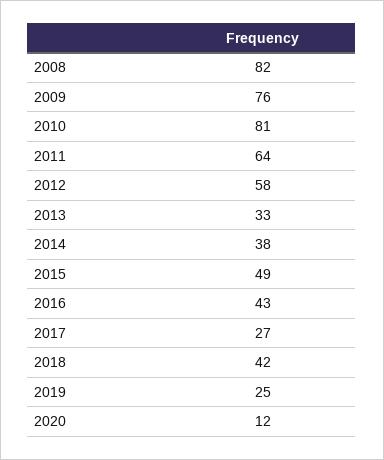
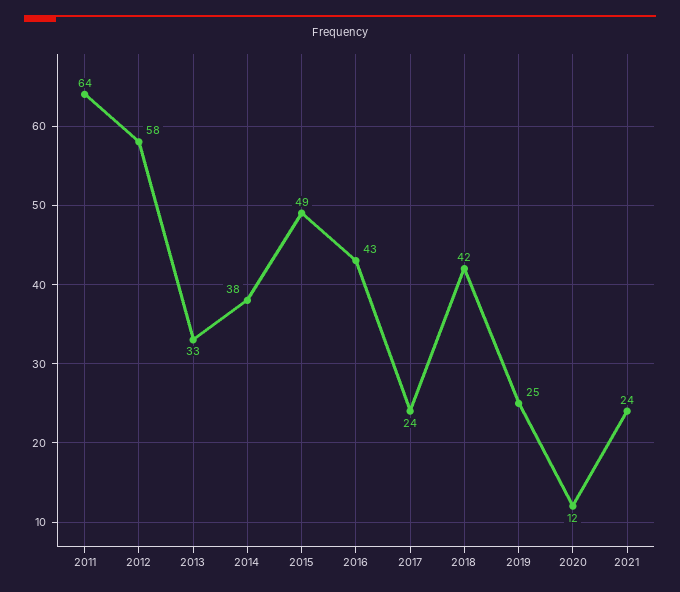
2008: 82 -> none
2009: 76 -> none
2010: 81 -> none
2017: 27 -> 24
2021: none -> 24

